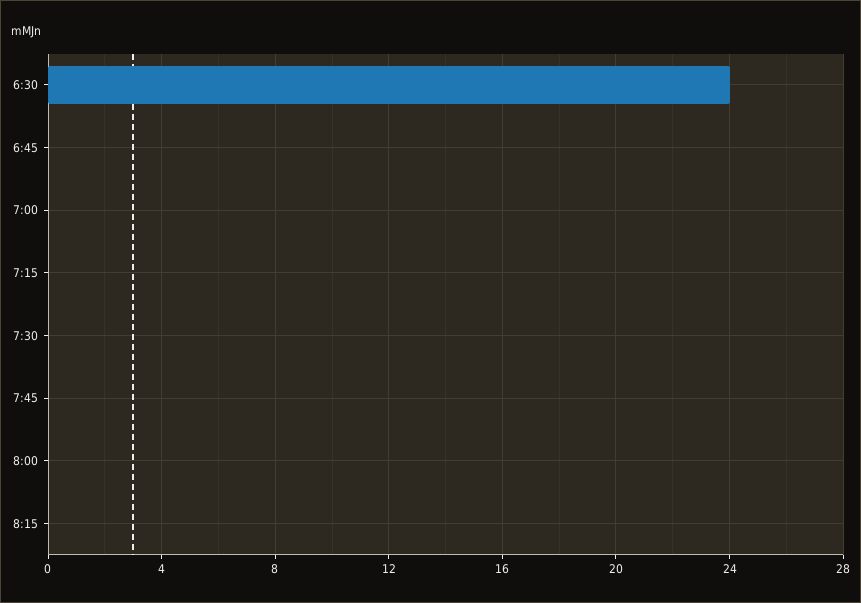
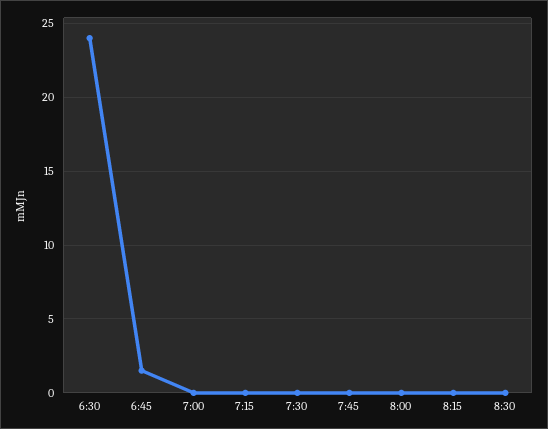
6:45: 0 -> 1.5
8:30: none -> 0

